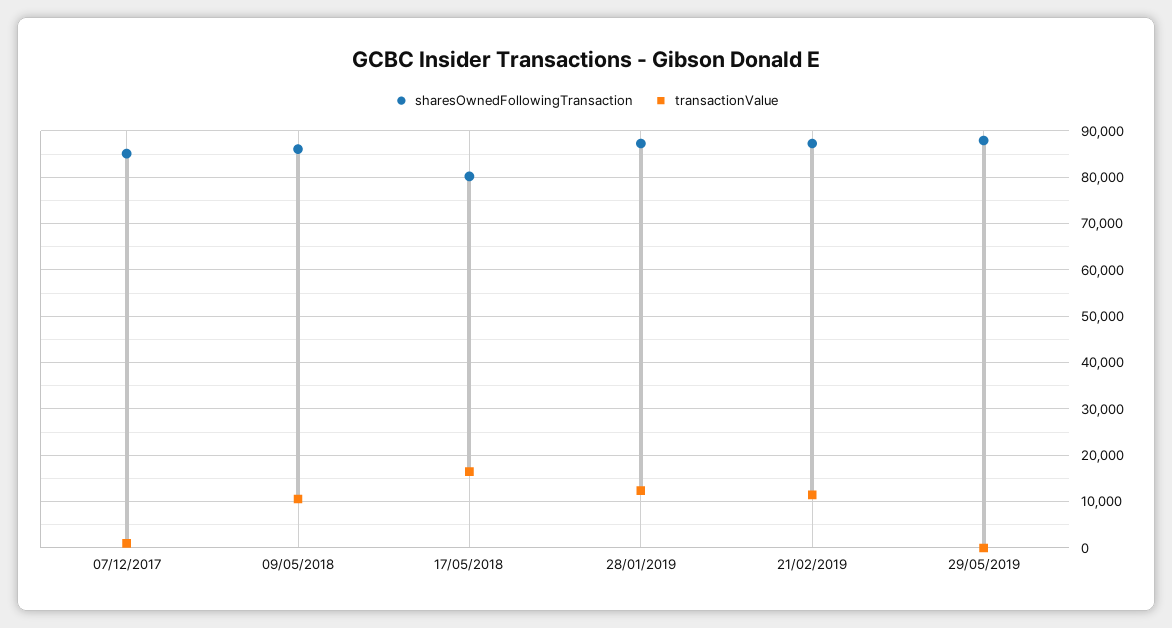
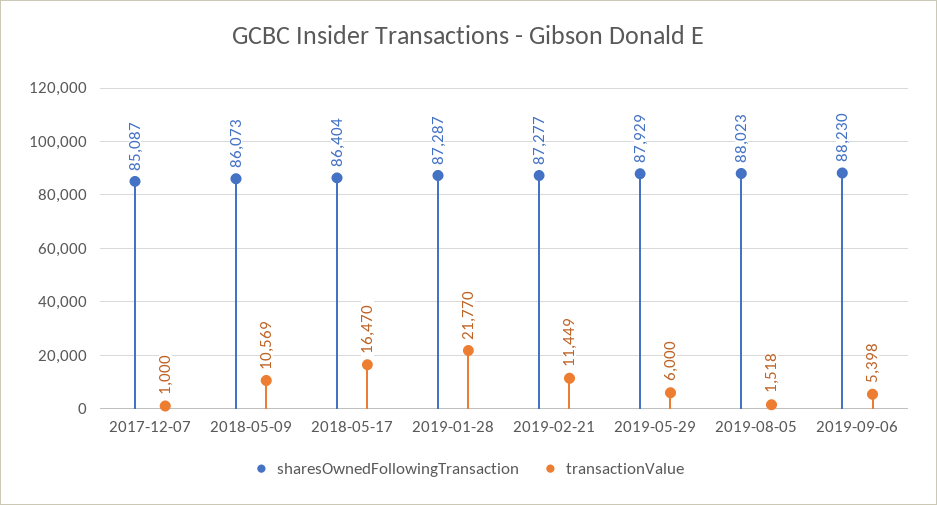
sharesOwnedFollowingTransaction, 17/05/2018: 80000 -> 86404
transactionValue, 28/01/2019: 12000 -> 21770
transactionValue, 29/05/2019: 0 -> 6000
sharesOwnedFollowingTransaction, 2019-08-05: none -> 88023
transactionValue, 2019-08-05: none -> 1518
sharesOwnedFollowingTransaction, 2019-09-06: none -> 88230
transactionValue, 2019-09-06: none -> 5398

